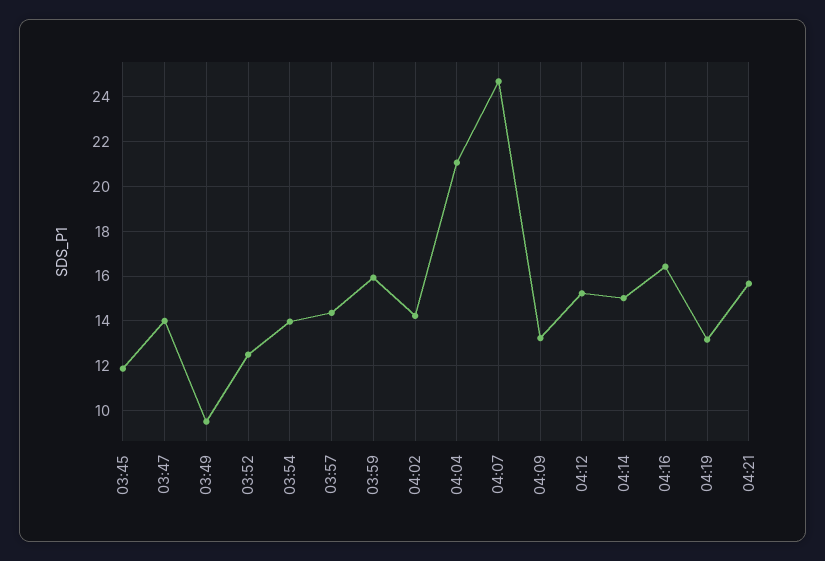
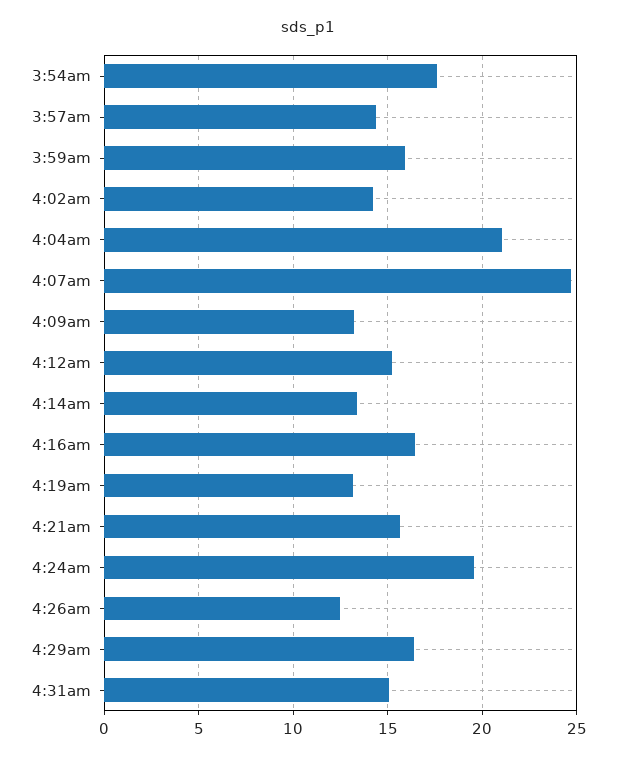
03:45: 12 -> none
03:47: 14 -> none
03:49: 9.5 -> none
03:52: 12.5 -> none
03:54: 14 -> 17.5
04:14: 15 -> 13.5
4:24am: none -> 19.5
4:26am: none -> 12.5
4:29am: none -> 16.5
4:31am: none -> 15

